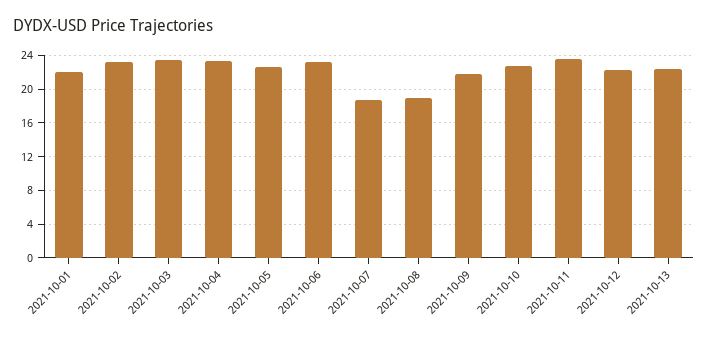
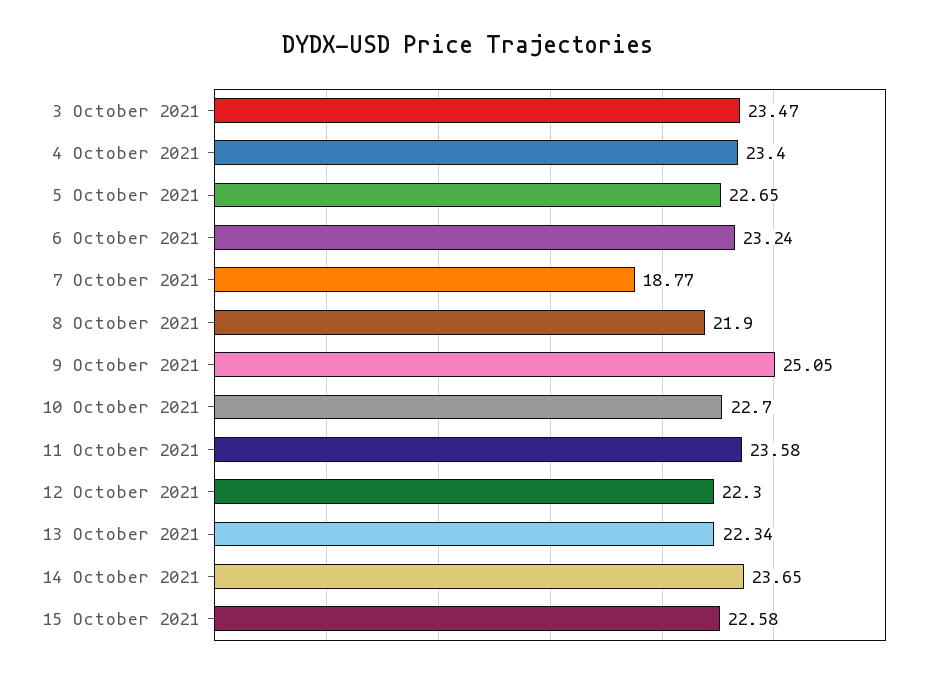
2021-10-01: 22 -> none
2021-10-02: 23 -> none
2021-10-08: 19 -> 21.9
2021-10-09: 22 -> 25.05
14 October 2021: none -> 23.65
15 October 2021: none -> 22.58

